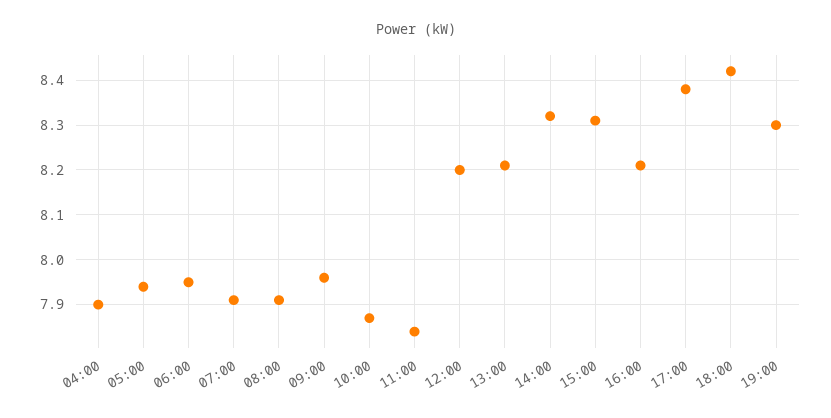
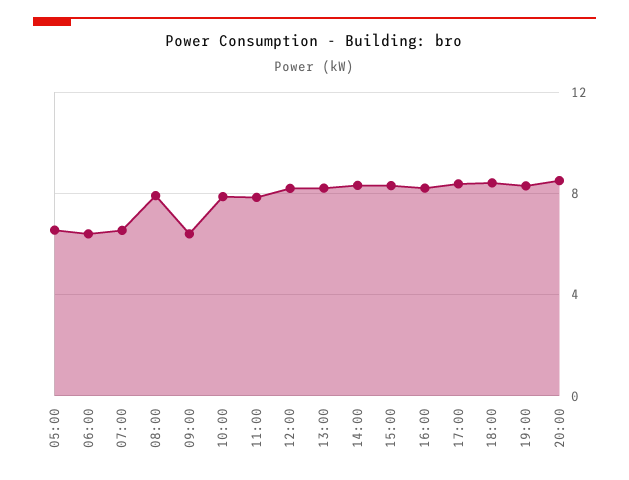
04:00: 7.9 -> none
05:00: 7.95 -> 6.5
06:00: 7.95 -> 6.5
07:00: 7.9 -> 6.5
09:00: 7.95 -> 6.5
20:00: none -> 8.5

